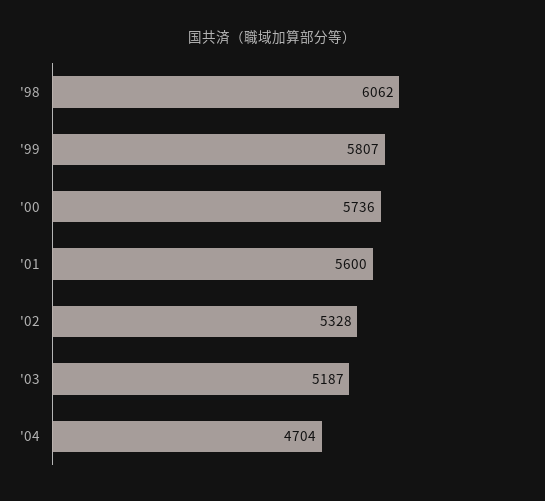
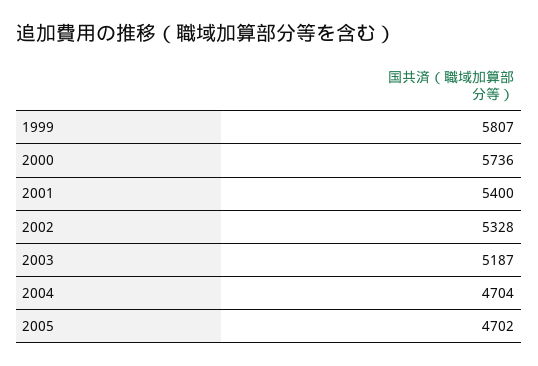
'98: 6062 -> none
'01: 5600 -> 5400
2005: none -> 4702

